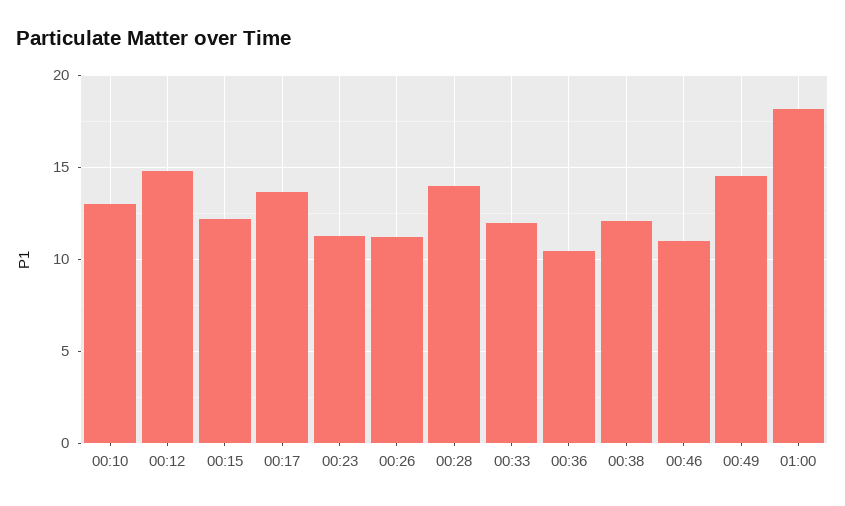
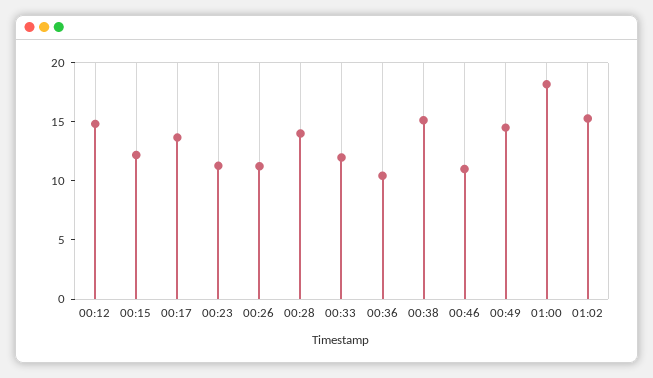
00:10: 13 -> none
00:38: 12 -> 15
01:02: none -> 15

